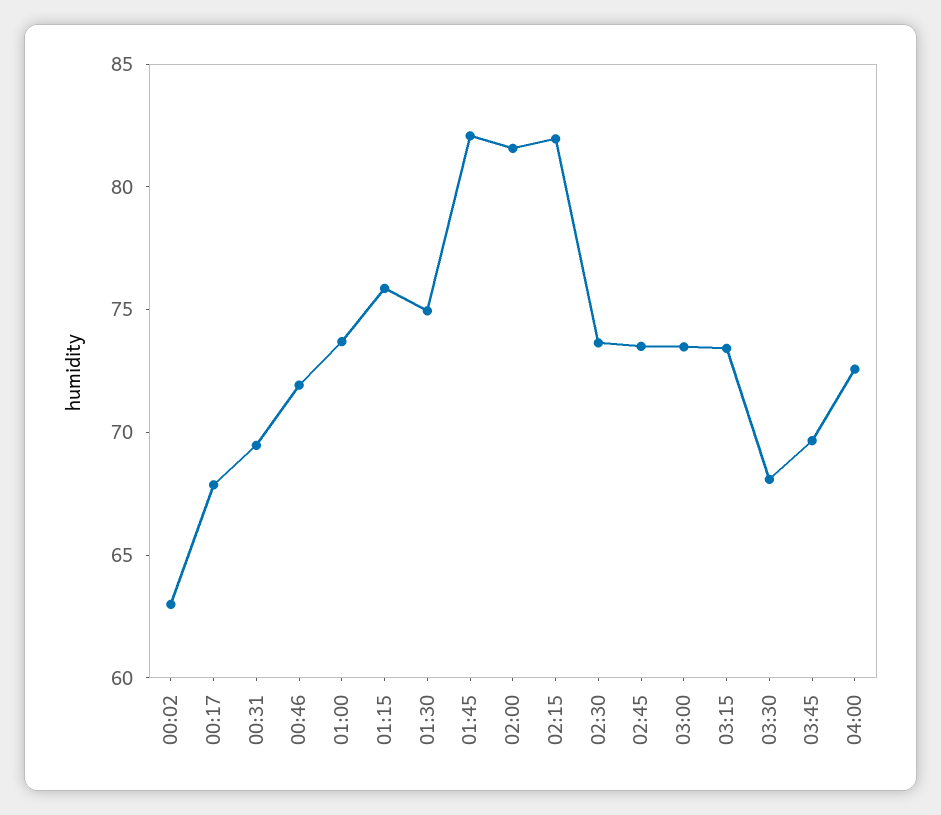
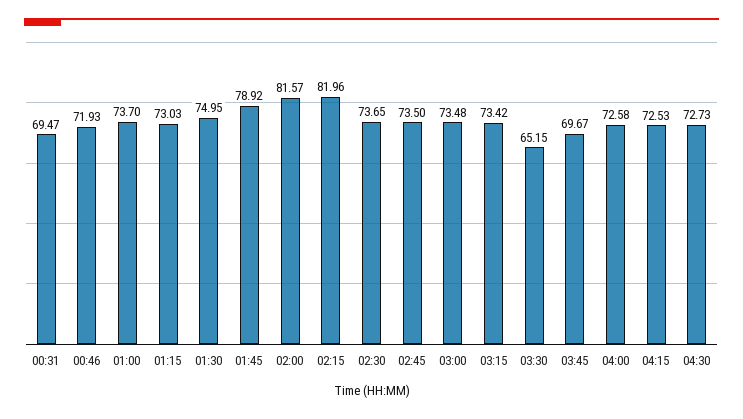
00:02: 63 -> none
00:17: 68 -> none
01:15: 76 -> 73.03
01:45: 82 -> 78.92
03:30: 68 -> 65.15
04:15: none -> 72.53
04:30: none -> 72.73

